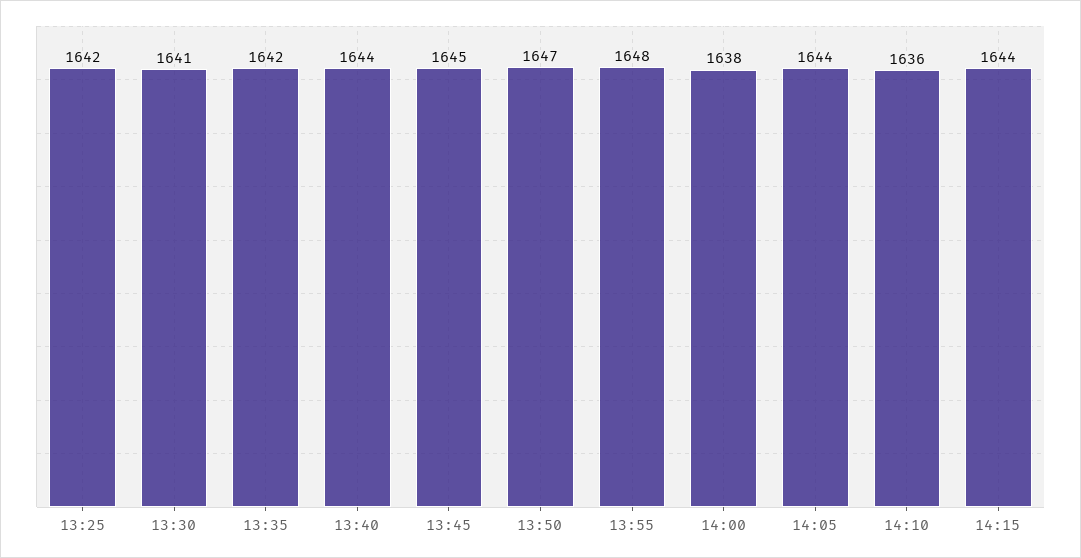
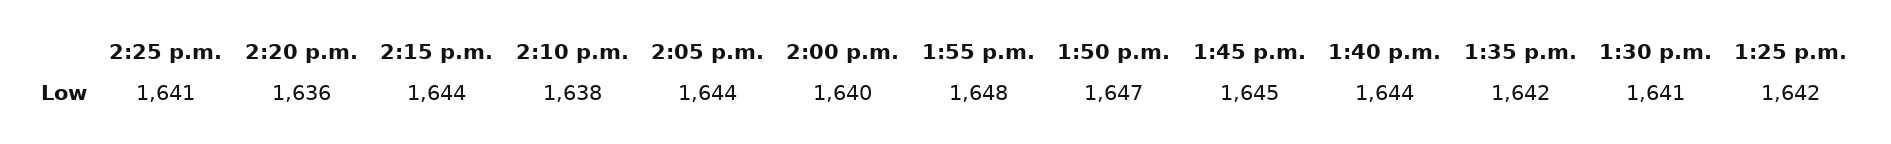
14:00: 1638 -> 1640
14:10: 1636 -> 1638
2:25 p.m.: none -> 1641
2:20 p.m.: none -> 1636

